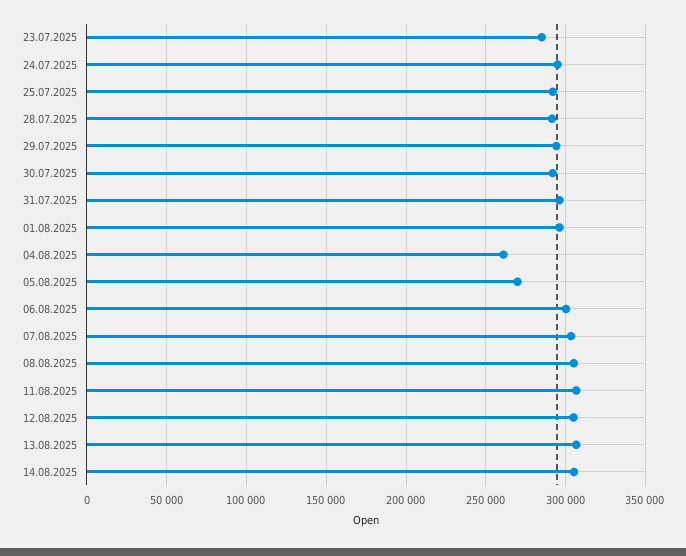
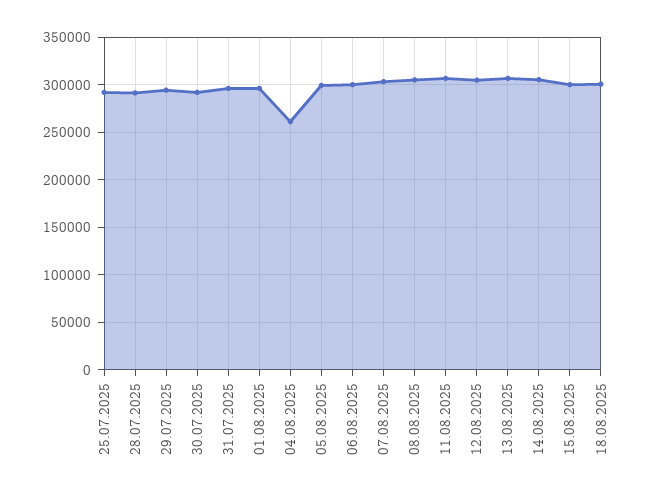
23.07.2025: 285000 -> none
24.07.2025: 295000 -> none
05.08.2025: 270000 -> 300000
15.08.2025: none -> 300000
18.08.2025: none -> 300000

